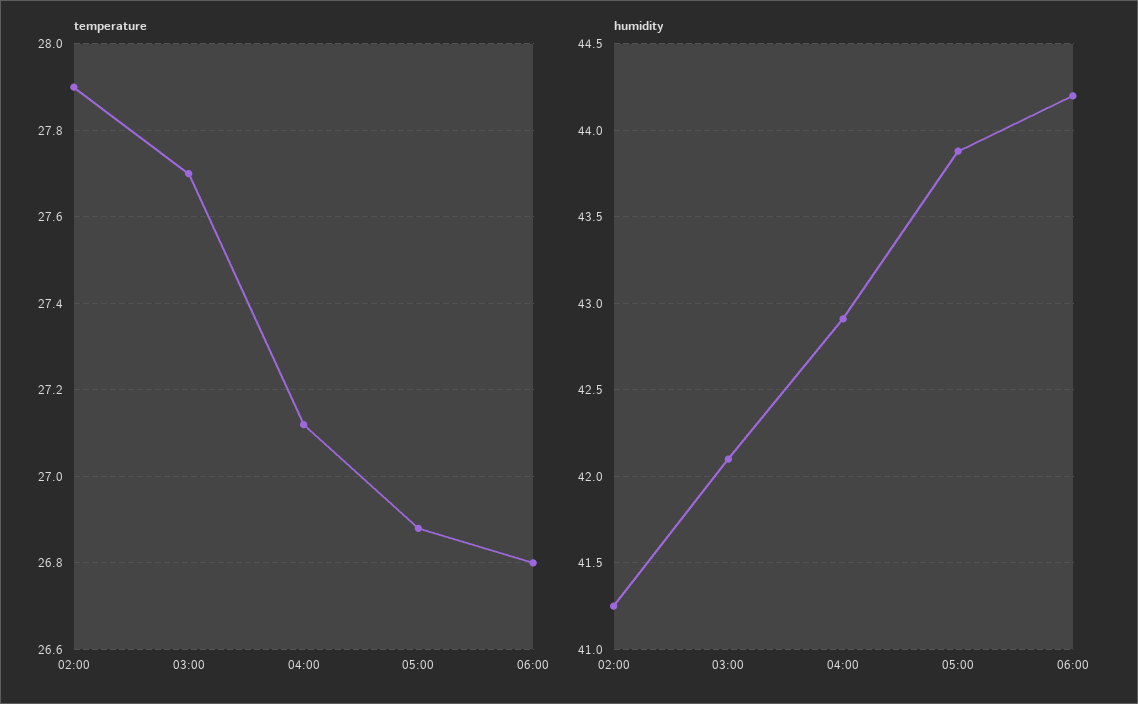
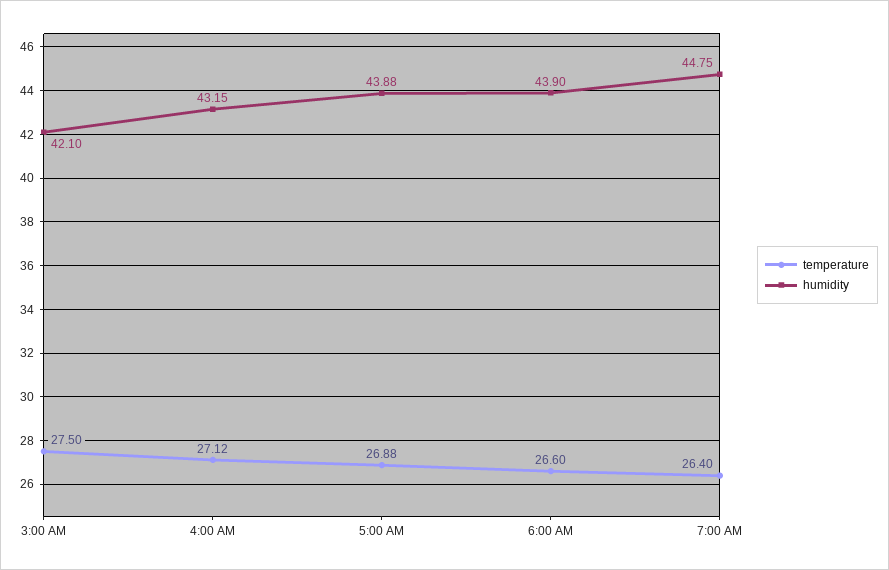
temperature, 02:00: 27.9 -> none
temperature, 03:00: 27.7 -> 27.5
temperature, 06:00: 26.8 -> 26.6
humidity, 02:00: 41.25 -> none
humidity, 04:00: 42.9 -> 43.15
humidity, 06:00: 44.2 -> 43.9
temperature, 7:00 AM: none -> 26.4
humidity, 7:00 AM: none -> 44.75

